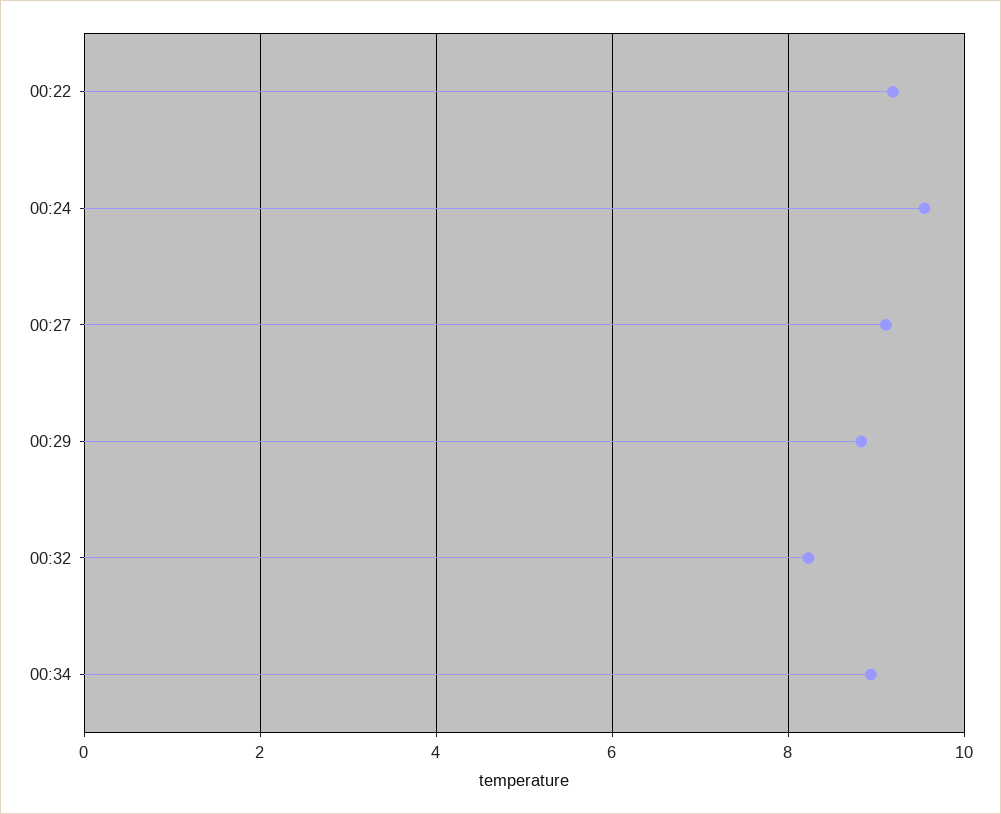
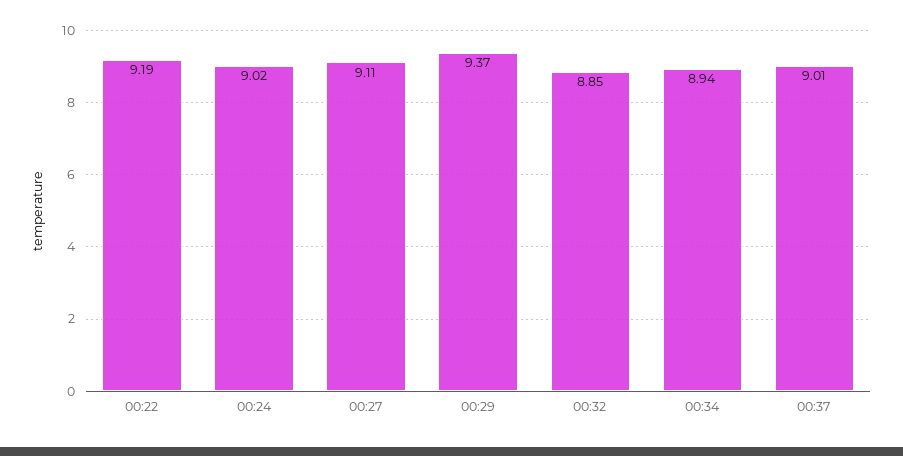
00:24: 9.6 -> 9.02
00:29: 8.8 -> 9.37
00:32: 8.2 -> 8.85
00:37: none -> 9.01

